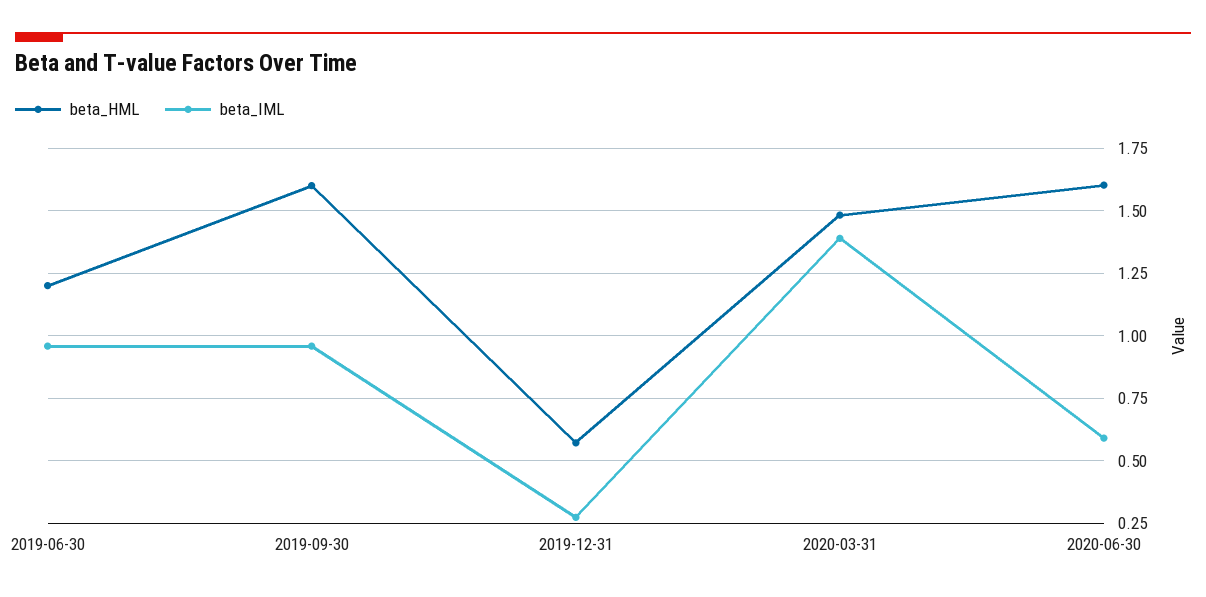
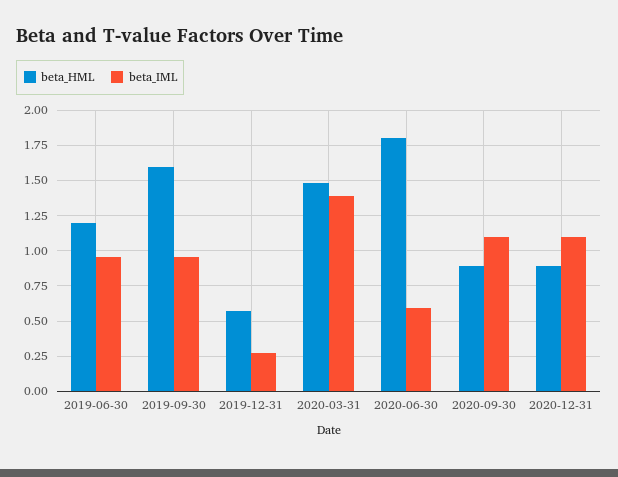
beta_HML, 2020-06-30: 1.6 -> 1.8
beta_HML, 2020-09-30: none -> 0.9
beta_IML, 2020-09-30: none -> 1.1
beta_HML, 2020-12-31: none -> 0.9
beta_IML, 2020-12-31: none -> 1.1

